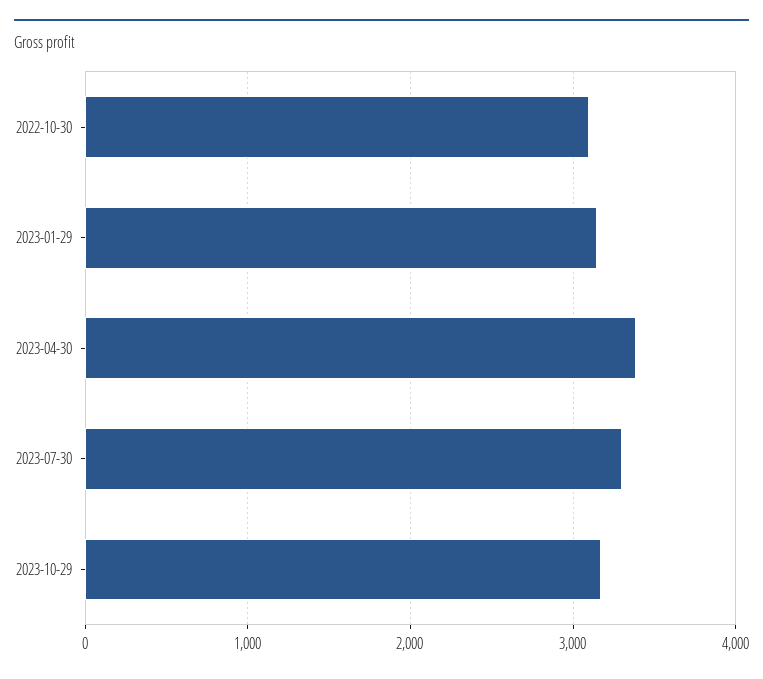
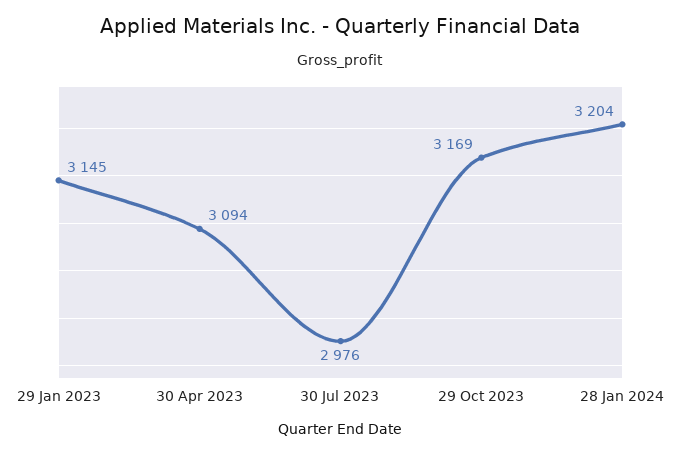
2022-10-30: 3100 -> none
2023-04-30: 3400 -> 3094
2023-07-30: 3300 -> 2976
28 Jan 2024: none -> 3204

